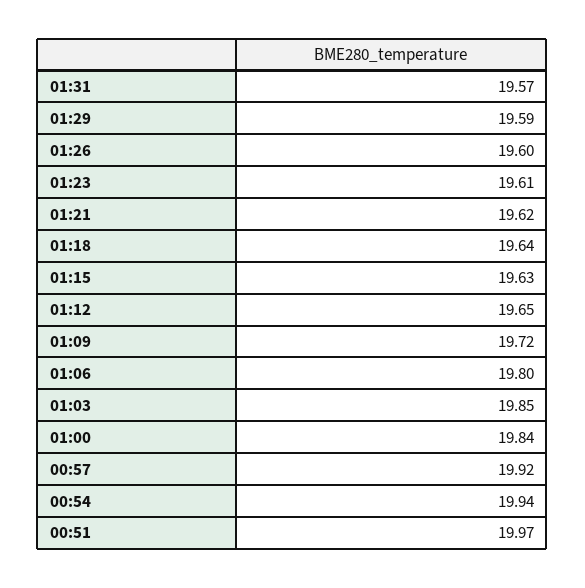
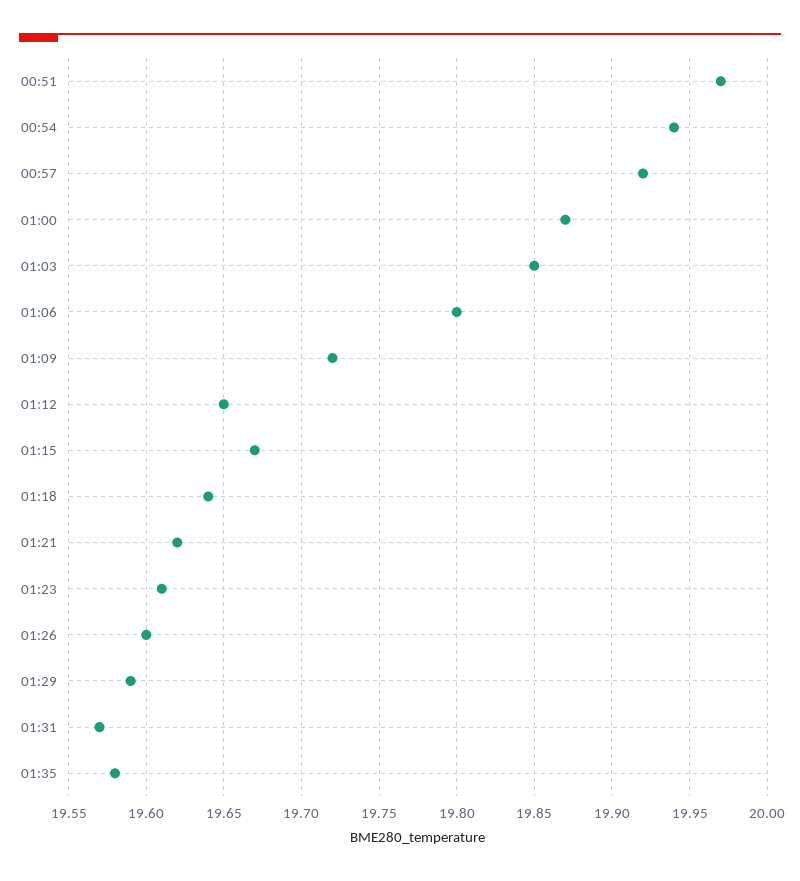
01:15: 19.63 -> 19.67
01:00: 19.84 -> 19.87
01:35: none -> 19.58

